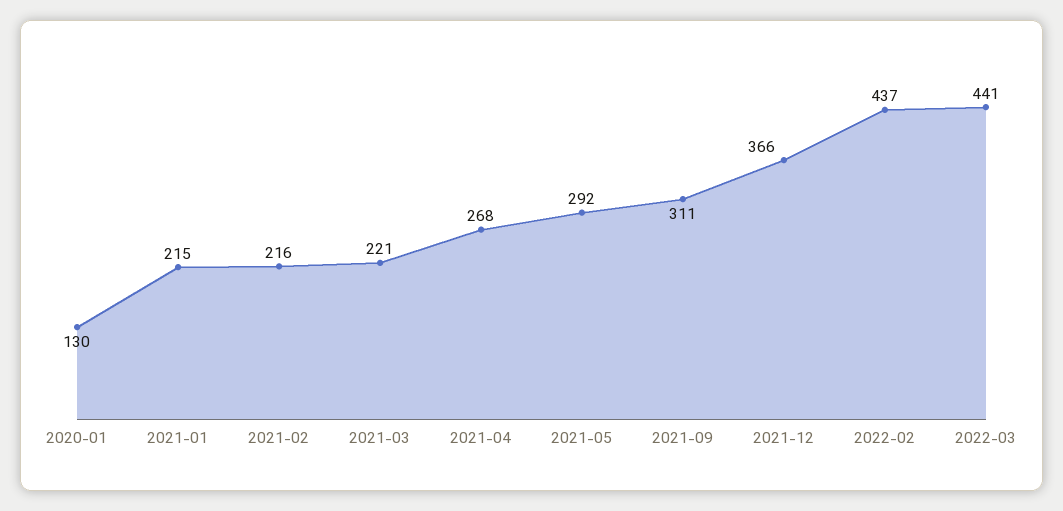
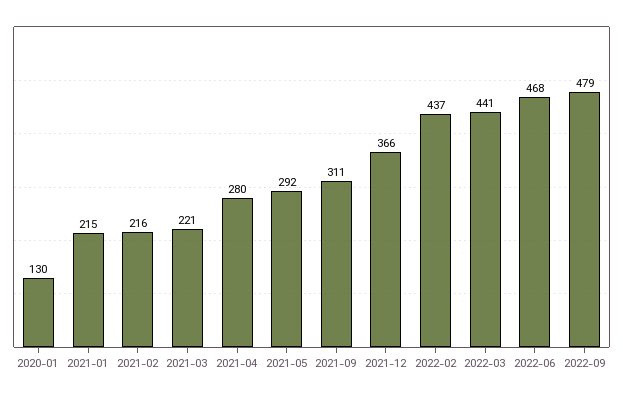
2021-04: 268 -> 280
2022-06: none -> 468
2022-09: none -> 479

